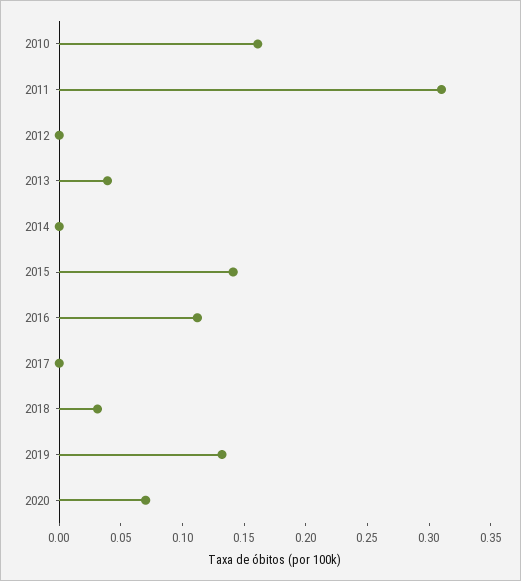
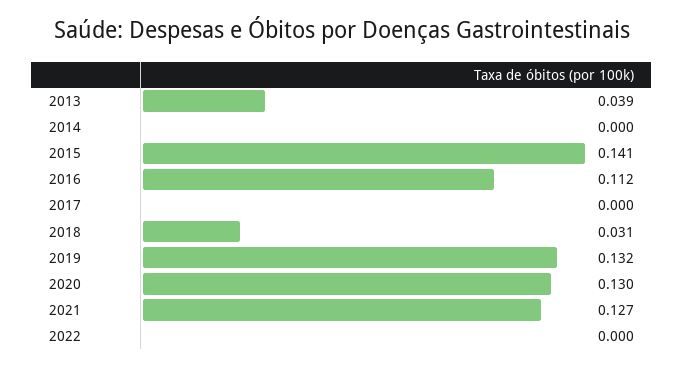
2010: 0.16 -> none
2011: 0.31 -> none
2012: 0 -> none
2020: 0.07 -> 0.13
2021: none -> 0.127
2022: none -> 0

